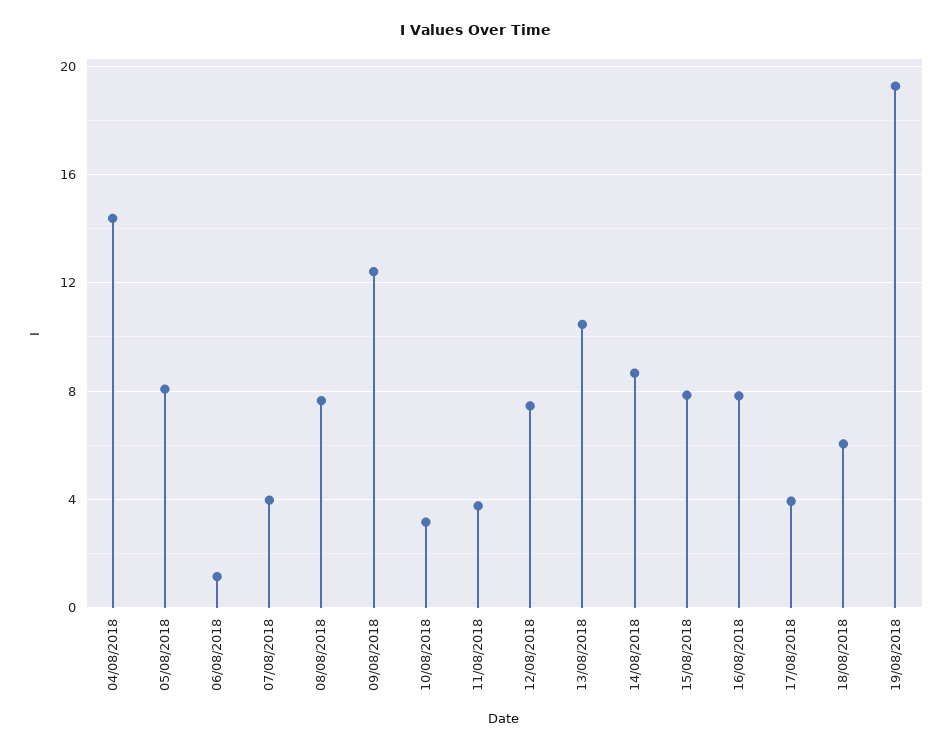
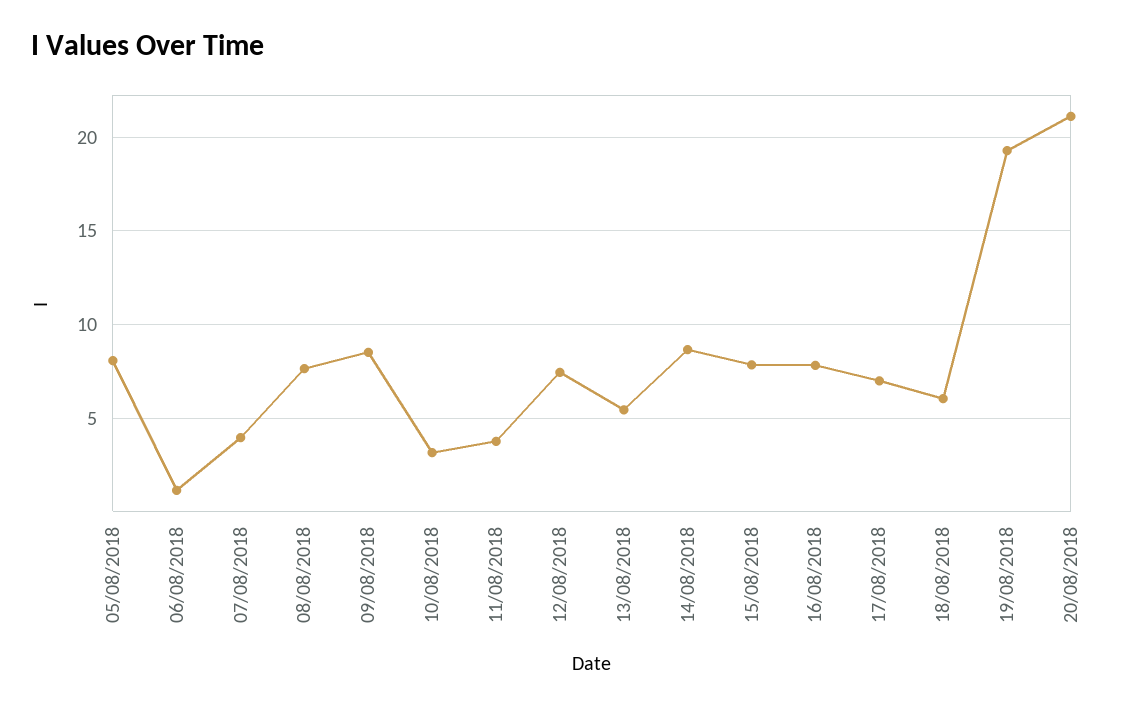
04/08/2018: 14.5 -> none
09/08/2018: 12.5 -> 8.5
13/08/2018: 10.5 -> 5.5
17/08/2018: 4 -> 7
20/08/2018: none -> 21

